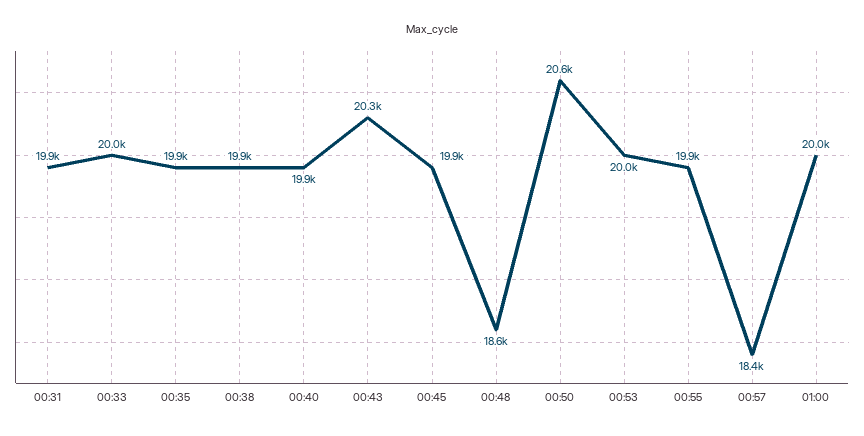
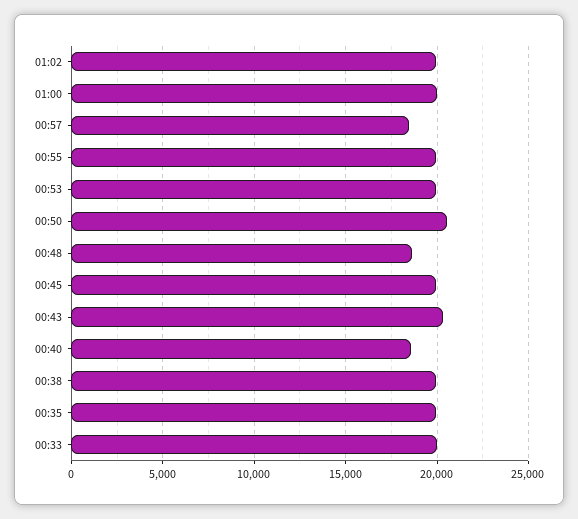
00:31: 19900 -> none
00:40: 19900 -> 18500
01:02: none -> 20000

